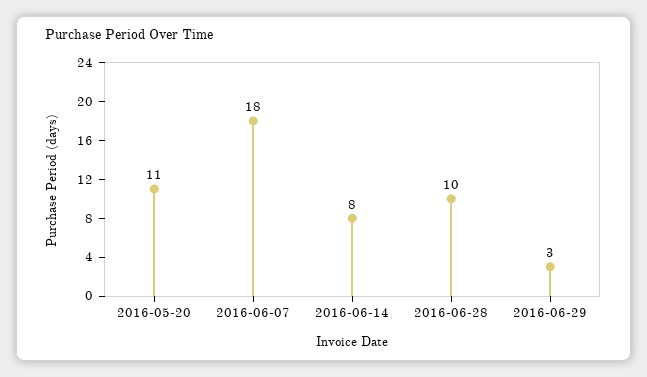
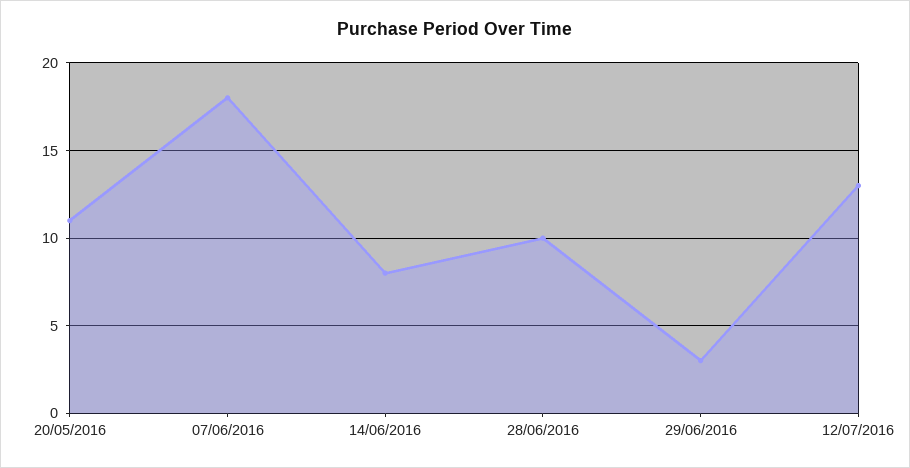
12/07/2016: none -> 13

